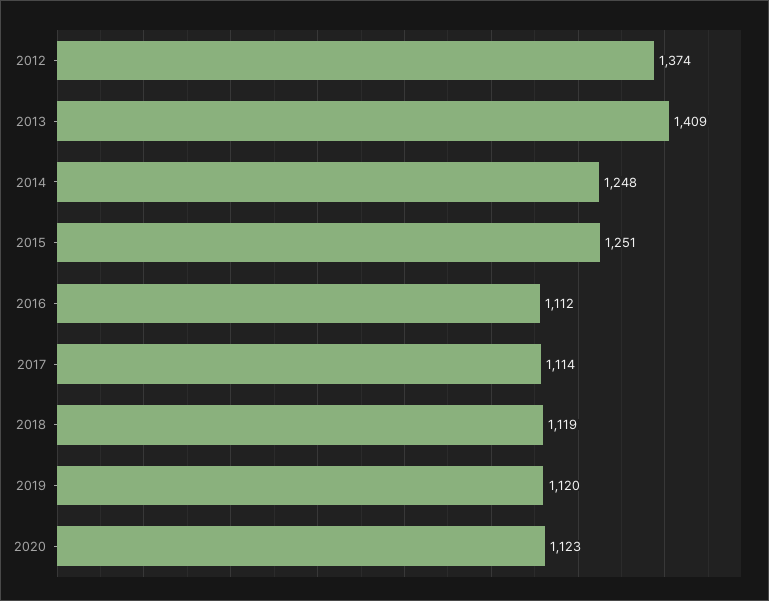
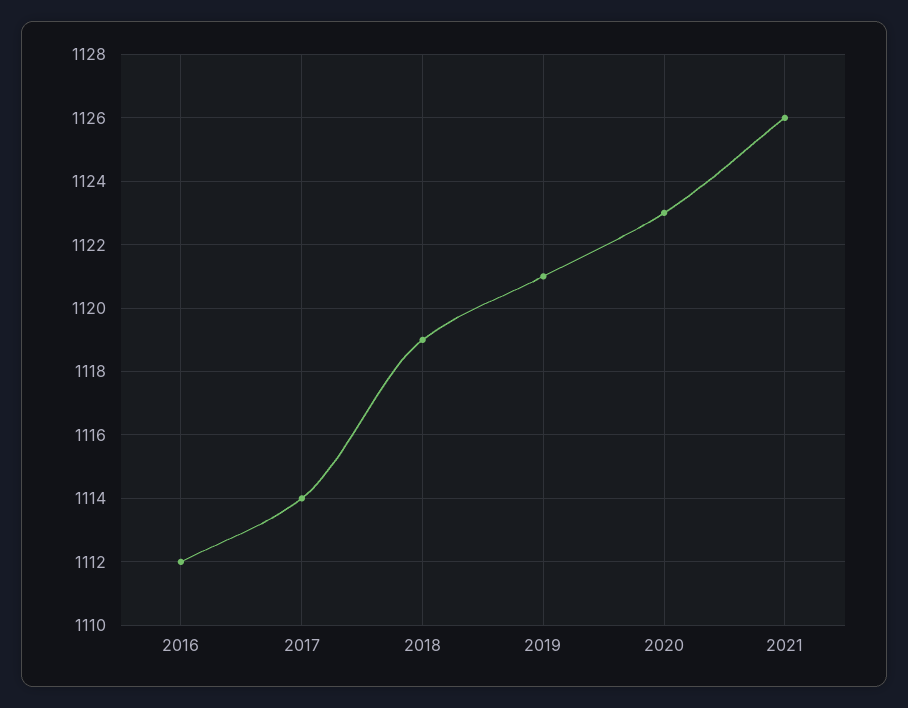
2012: 1374 -> none
2013: 1409 -> none
2014: 1248 -> none
2015: 1251 -> none
2019: 1120 -> 1121
2021: none -> 1126

